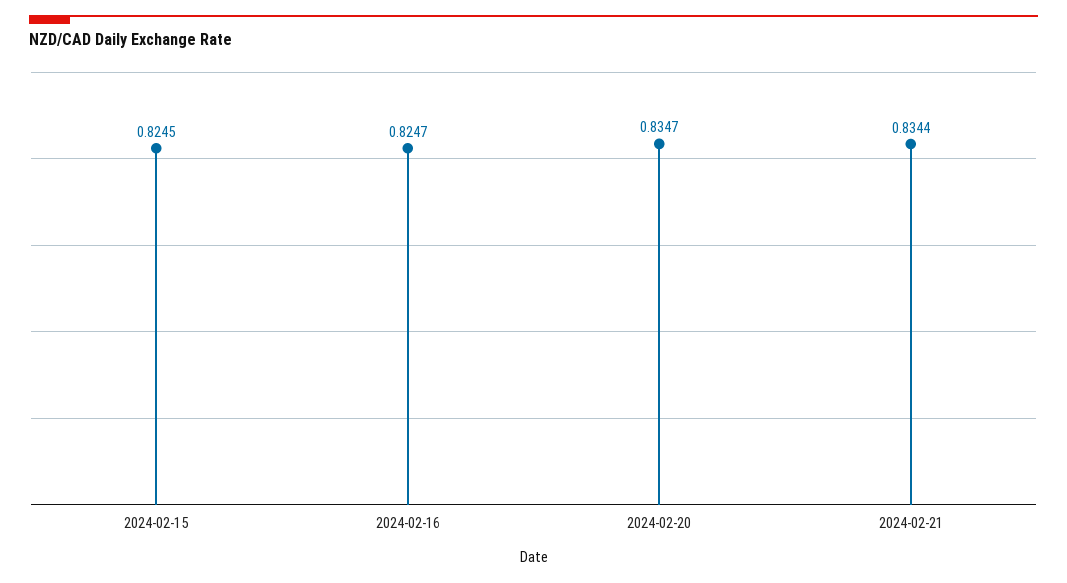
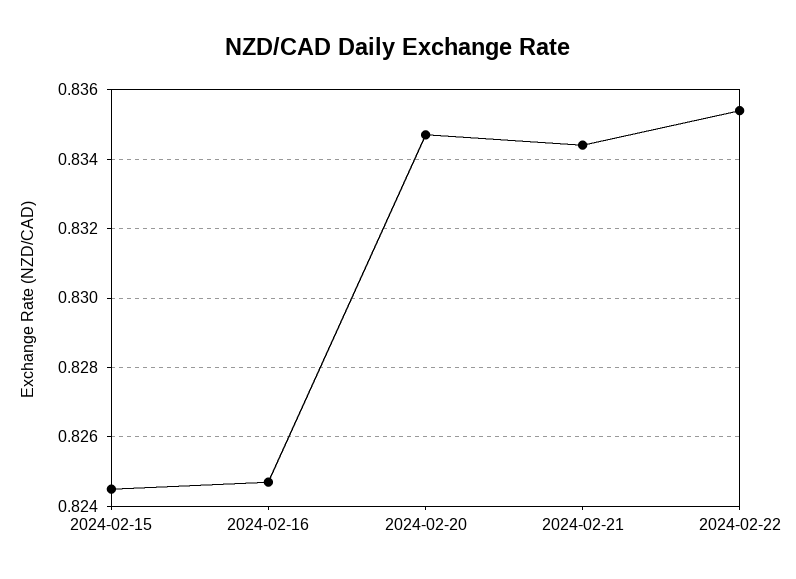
2024-02-22: none -> 0.8355

